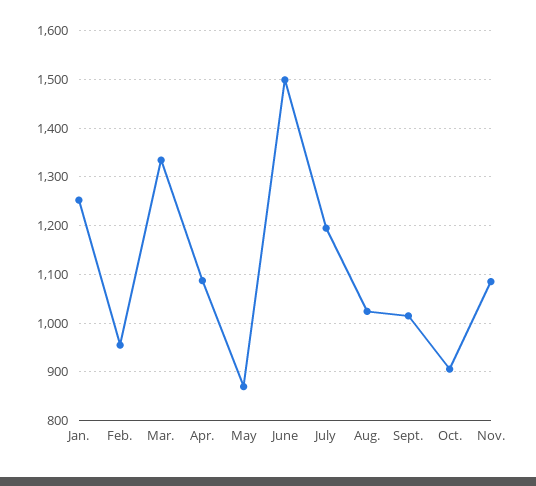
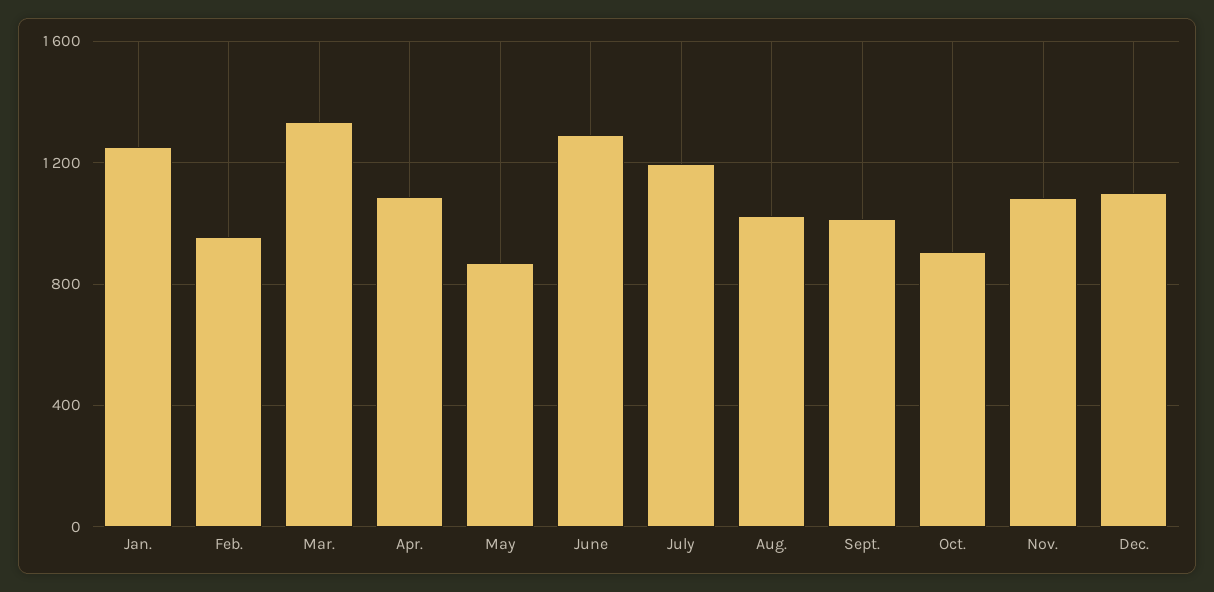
June: 1500 -> 1300
Dec.: none -> 1100

